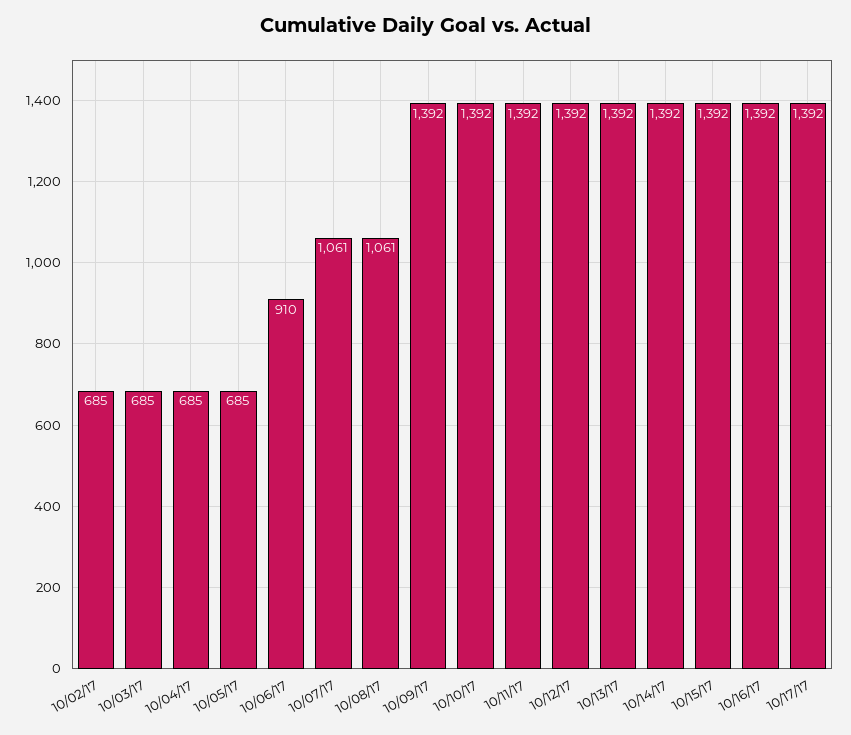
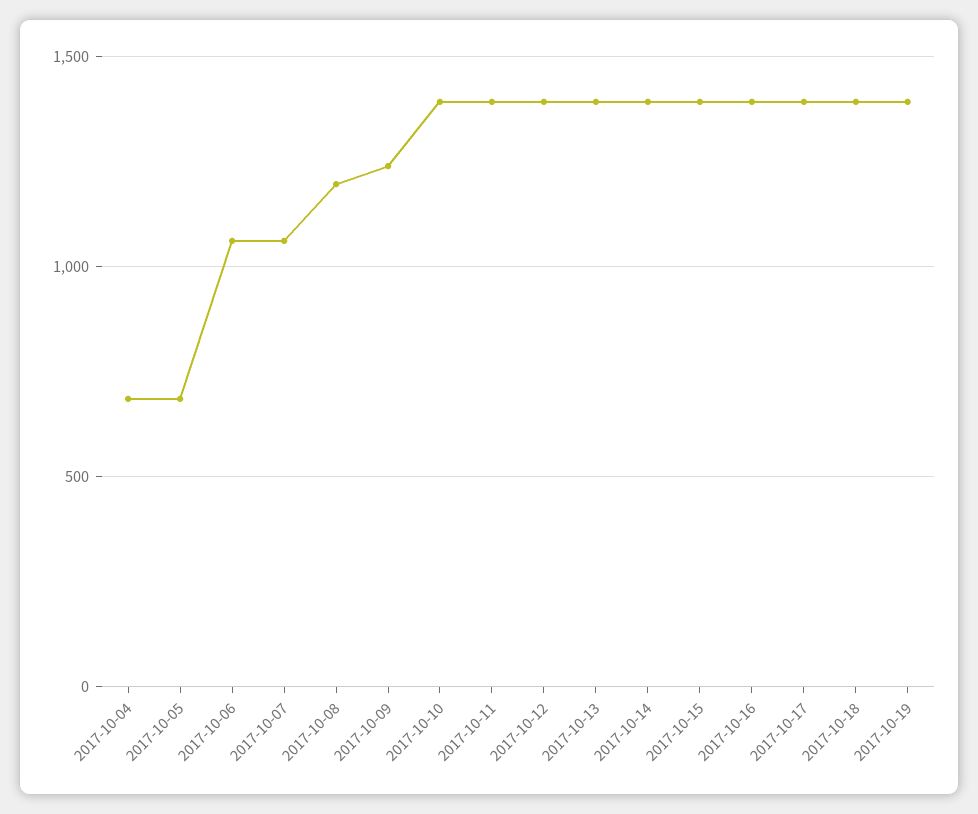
10/02/17: 685 -> none
10/03/17: 685 -> none
10/06/17: 910 -> 1050
10/08/17: 1061 -> 1200
10/09/17: 1392 -> 1250
2017-10-18: none -> 1400
2017-10-19: none -> 1400

